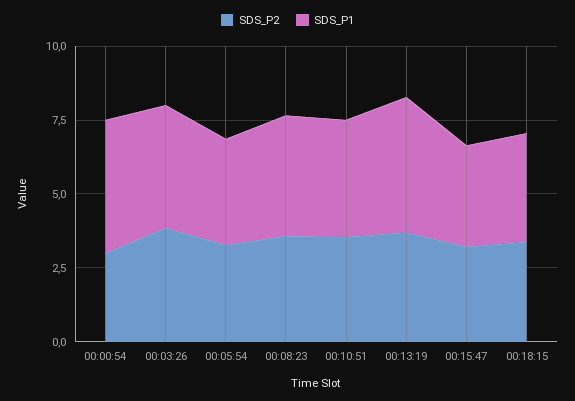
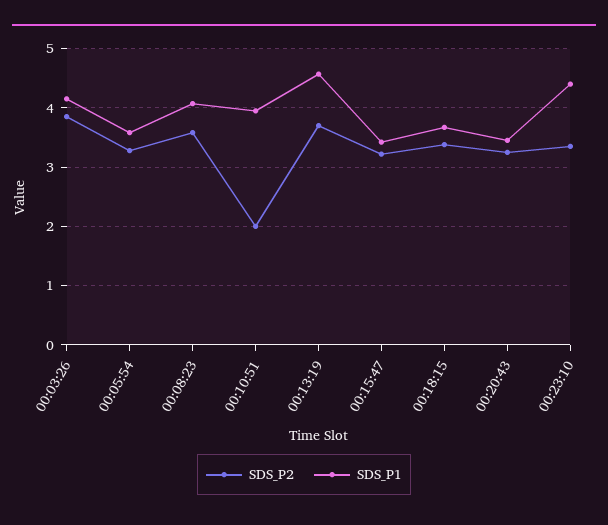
SDS_P2, 00:00:54: 3 -> none
SDS_P1, 00:00:54: 4.5 -> none
SDS_P2, 00:10:51: 3.5 -> 2
SDS_P2, 00:20:43: none -> 3.2
SDS_P1, 00:20:43: none -> 3.4
SDS_P2, 00:23:10: none -> 3.4
SDS_P1, 00:23:10: none -> 4.4

